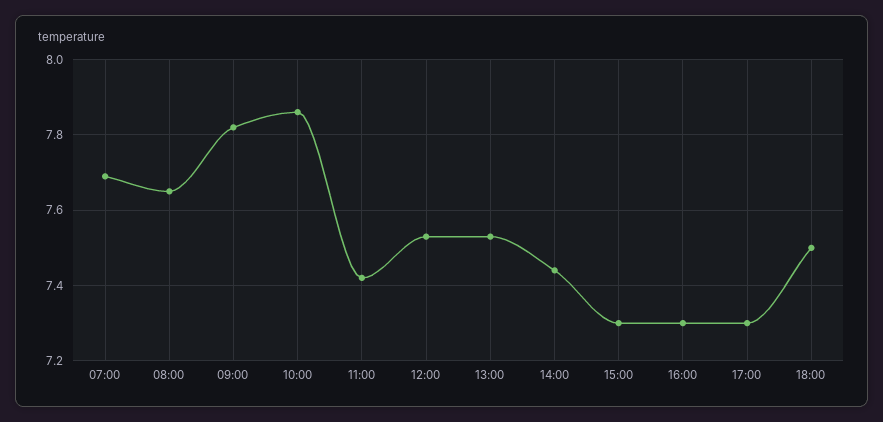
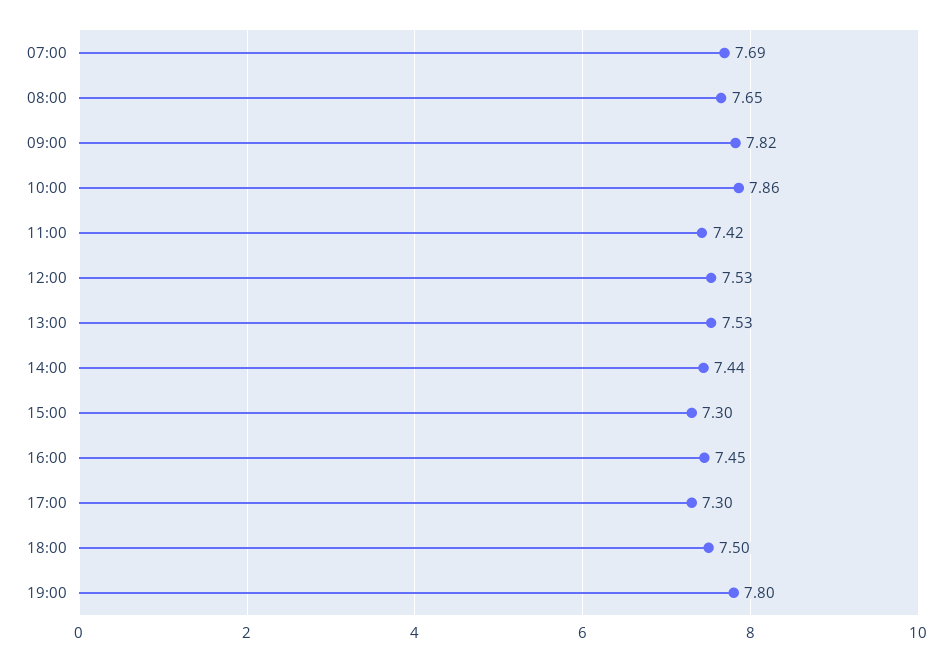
16:00: 7.3 -> 7.45
19:00: none -> 7.8

